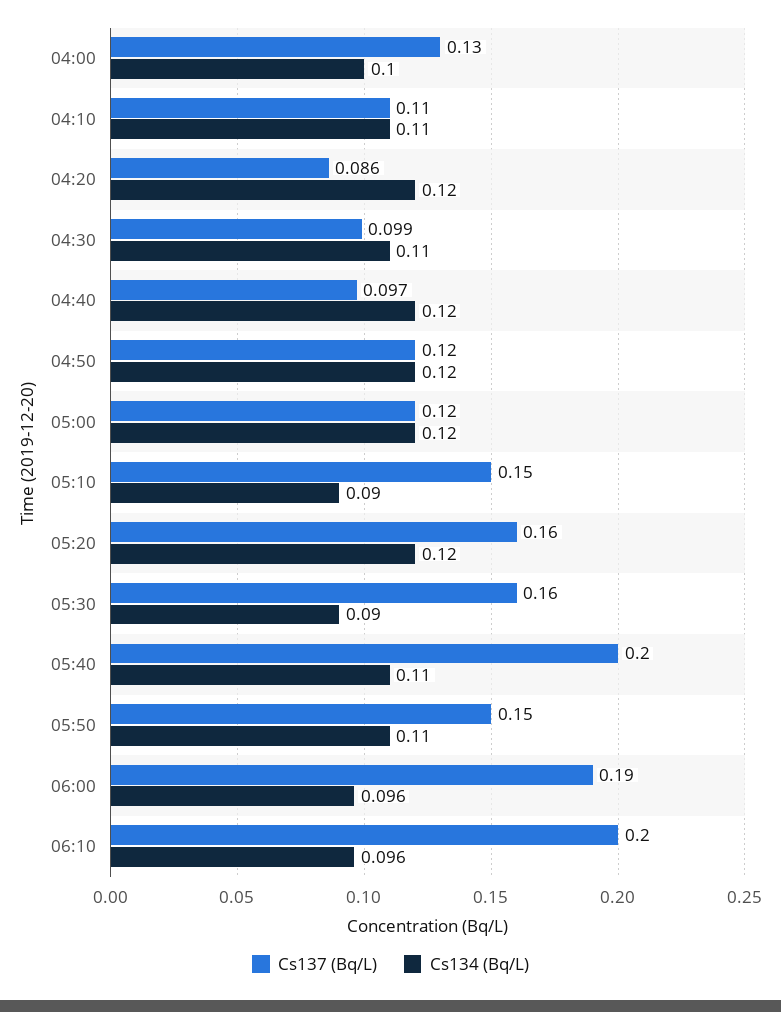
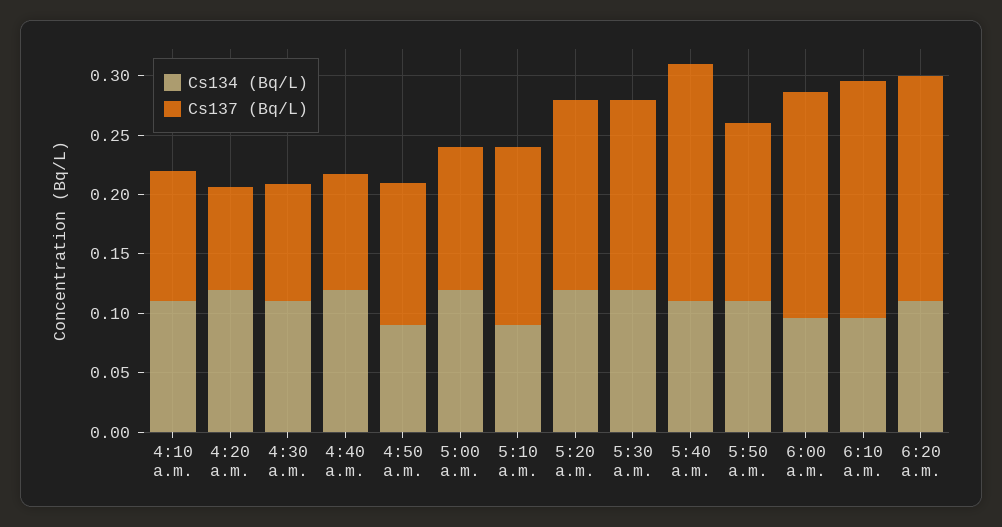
Cs137 (Bq/L), 04:00: 0.13 -> none
Cs134 (Bq/L), 04:00: 0.1 -> none
Cs134 (Bq/L), 04:50: 0.12 -> 0.09
Cs134 (Bq/L), 05:30: 0.09 -> 0.12
Cs134 (Bq/L), 6:20 a.m.: none -> 0.11
Cs137 (Bq/L), 6:20 a.m.: none -> 0.19

